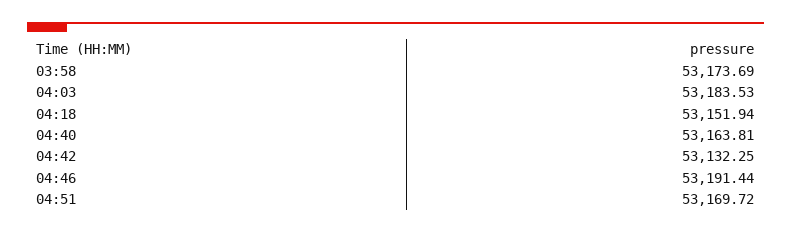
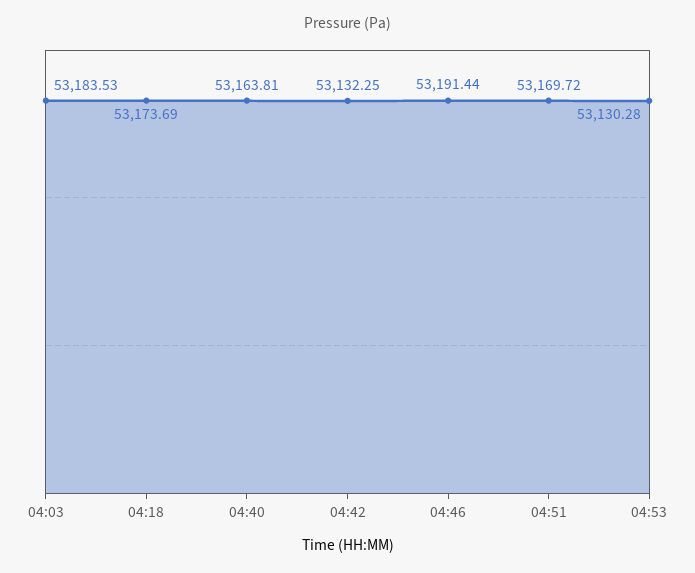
03:58: 53173.69 -> none
04:18: 53151.94 -> 53173.69
04:53: none -> 53130.28

